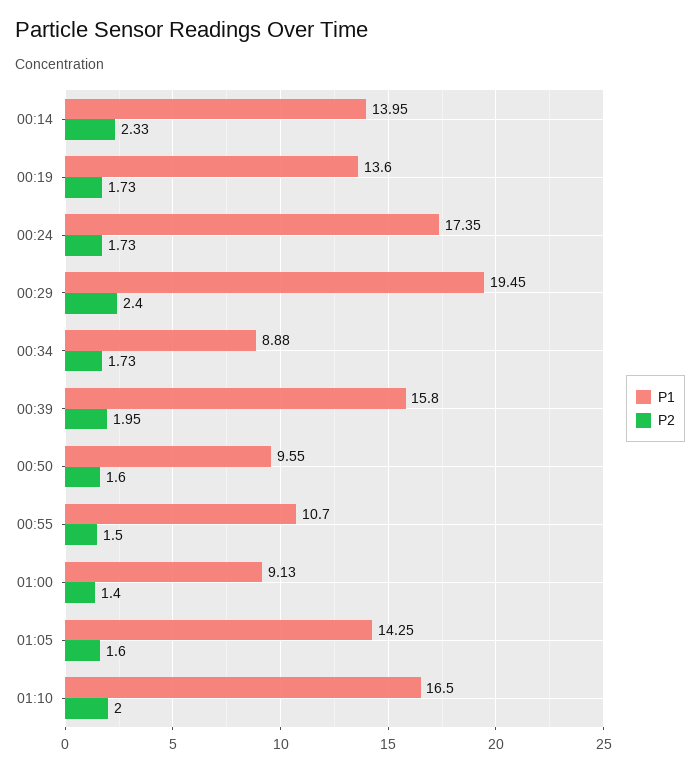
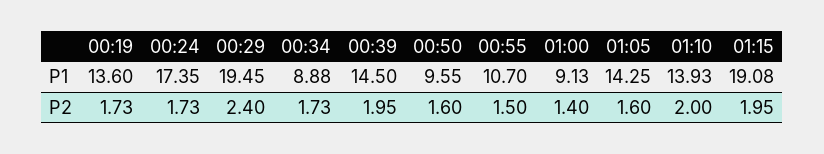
P1, 00:14: 13.95 -> none
P2, 00:14: 2.33 -> none
P1, 00:39: 15.8 -> 14.5
P1, 01:10: 16.5 -> 13.93
P1, 01:15: none -> 19.08
P2, 01:15: none -> 1.95

